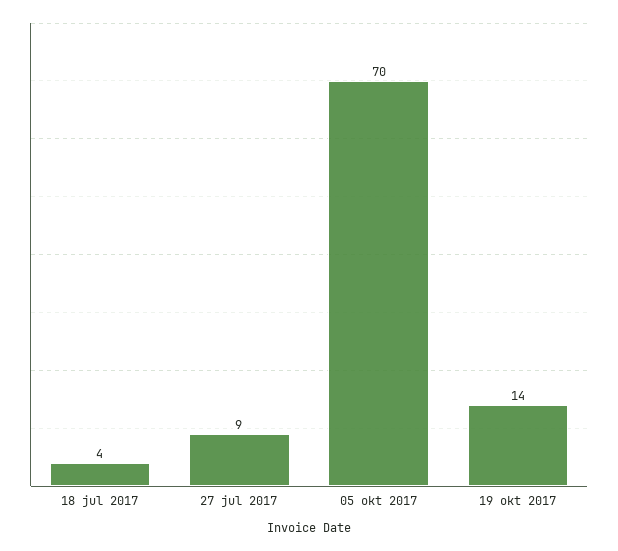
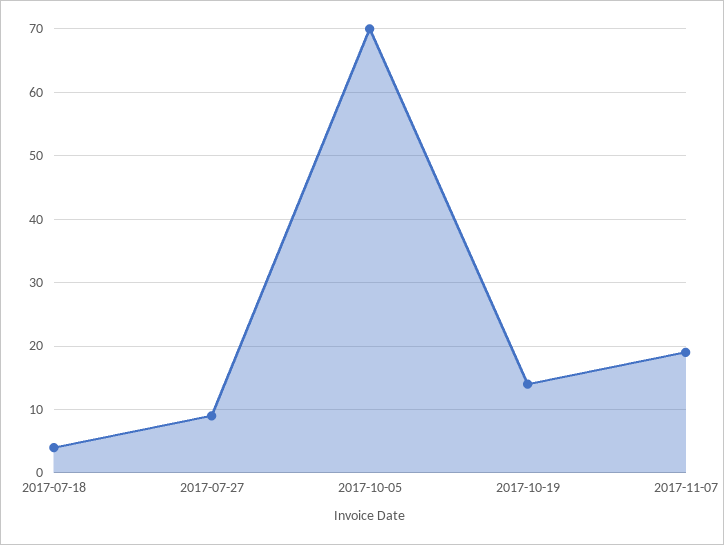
2017-11-07: none -> 19

